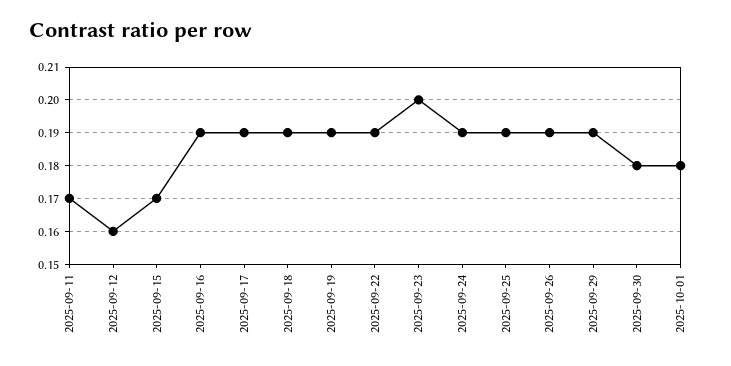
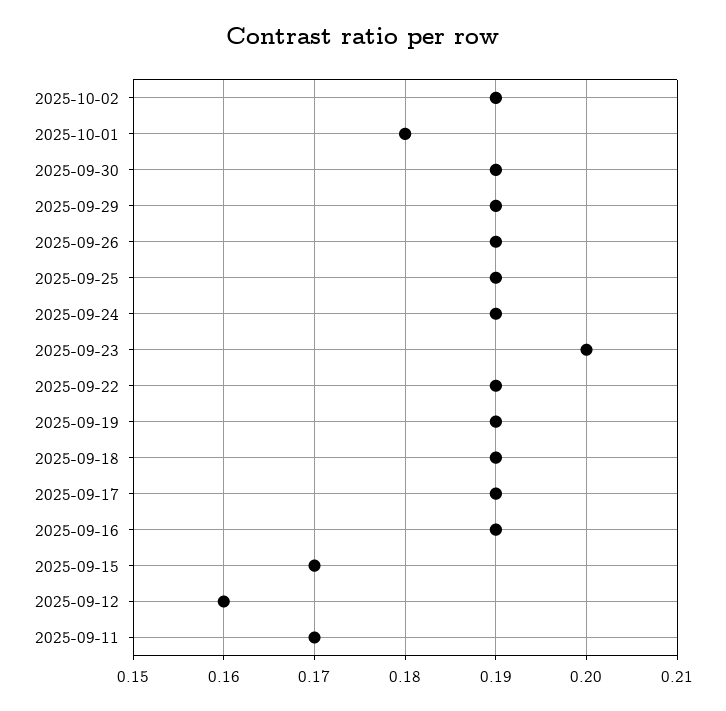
2025-09-30: 0.18 -> 0.19
2025-10-02: none -> 0.19

